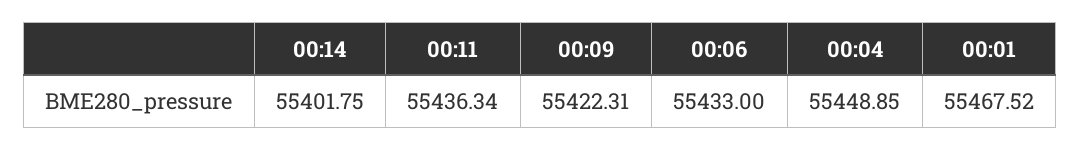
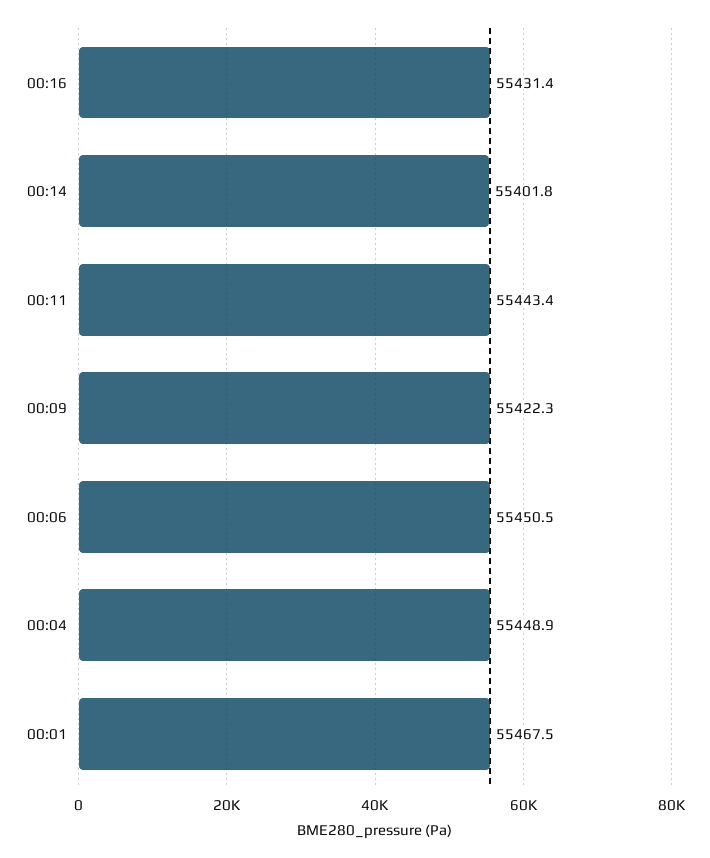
00:11: 55436.34 -> 55443.4
00:06: 55433 -> 55450.5
00:16: none -> 55431.4

